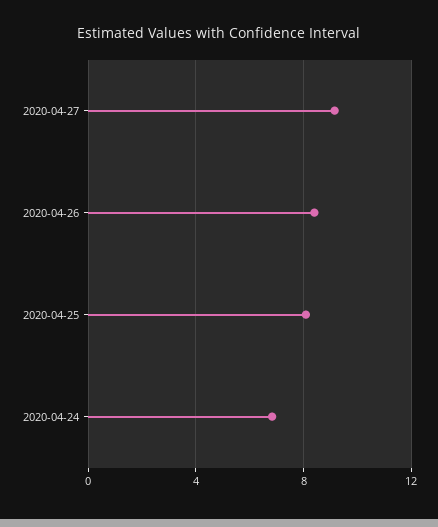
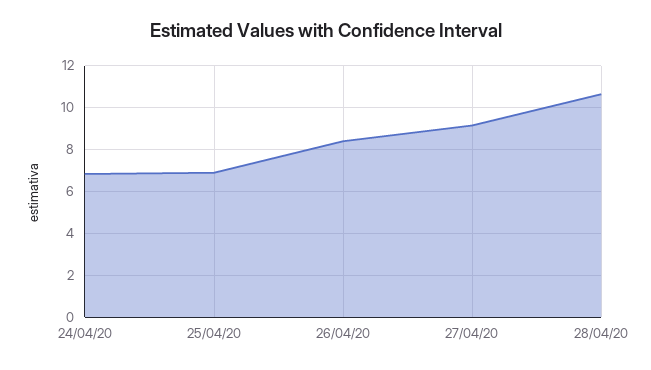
2020-04-25: 8 -> 7
28/04/20: none -> 10.5

